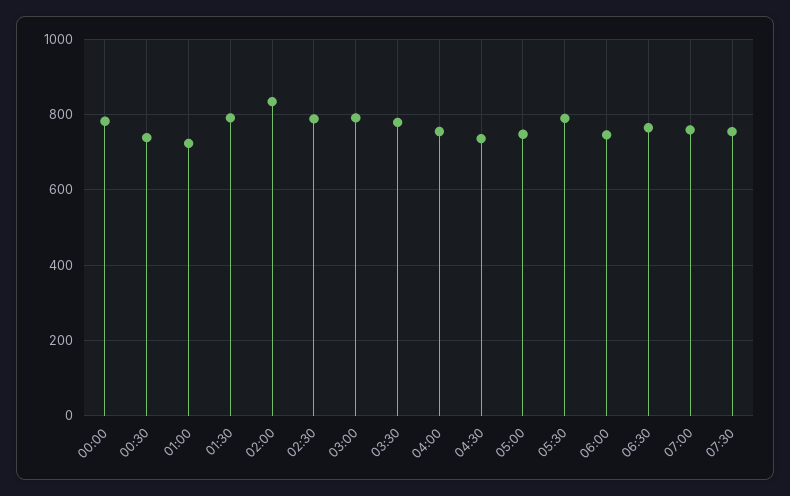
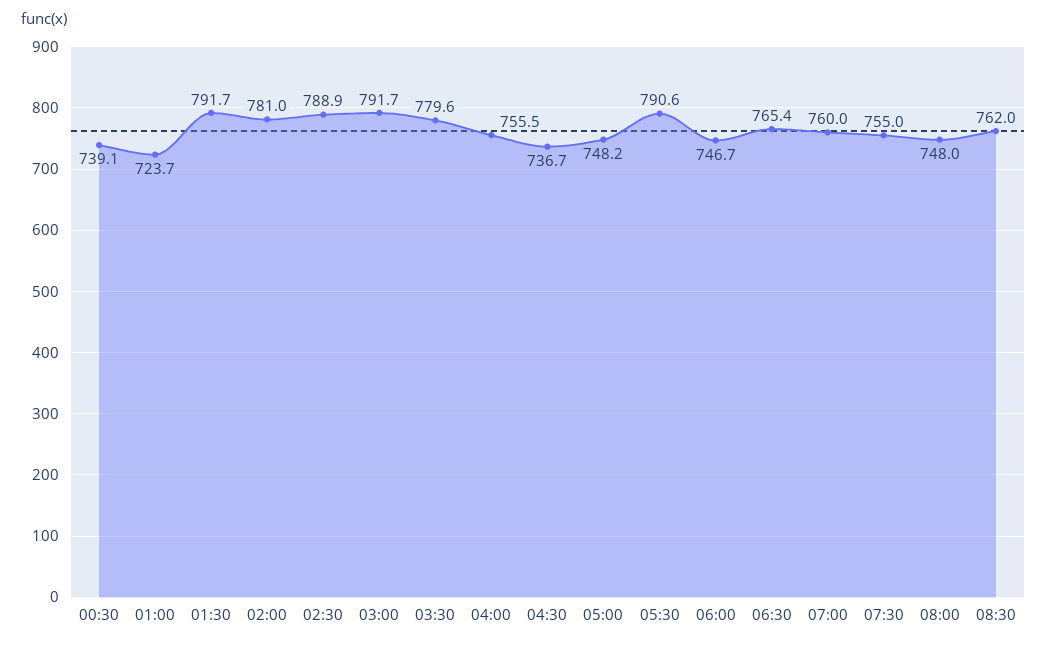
00:00: 780 -> none
02:00: 840 -> 781
08:00: none -> 748
08:30: none -> 762

